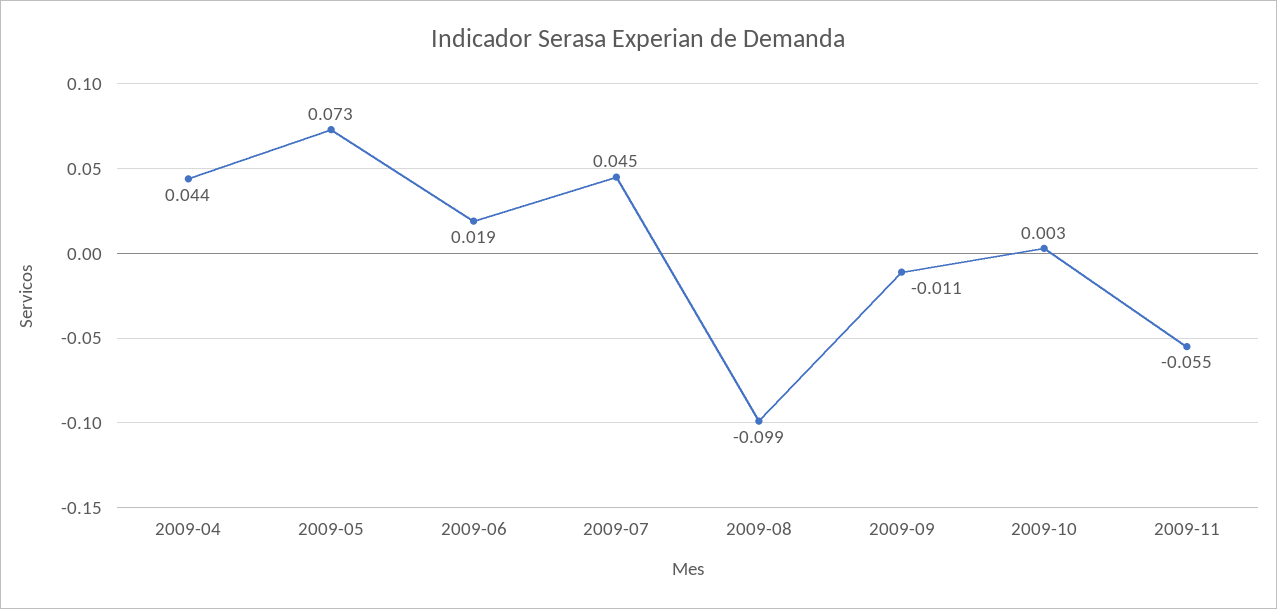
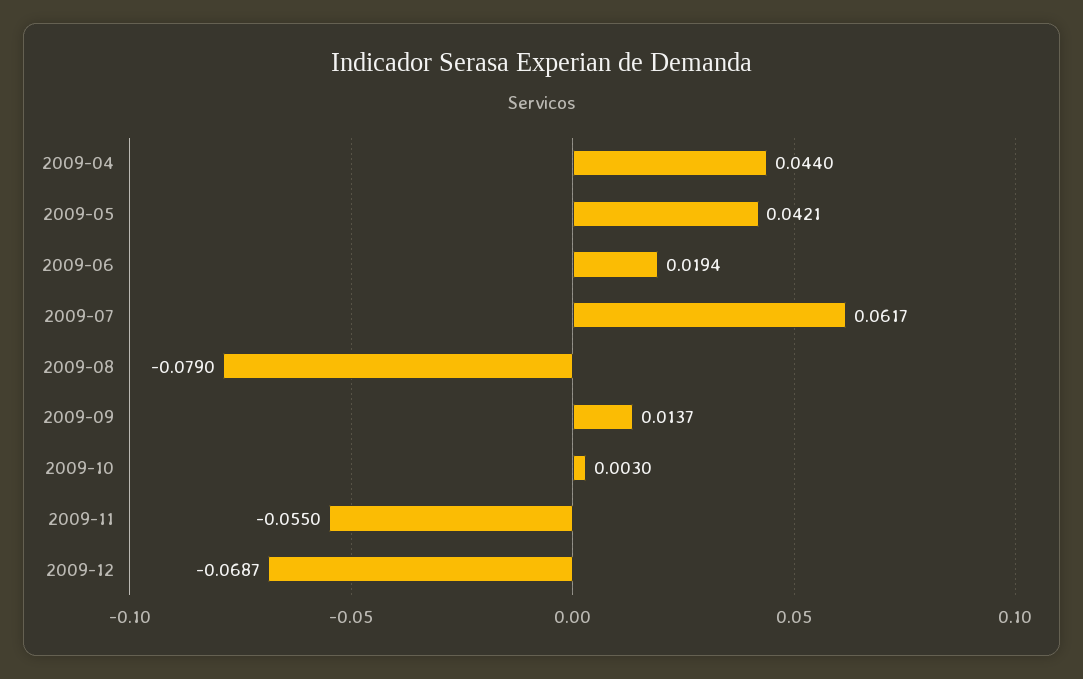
2009-05: 0.073 -> 0.0421
2009-07: 0.045 -> 0.0617
2009-08: -0.099 -> -0.079
2009-09: -0.011 -> 0.0137
2009-12: none -> -0.0687

